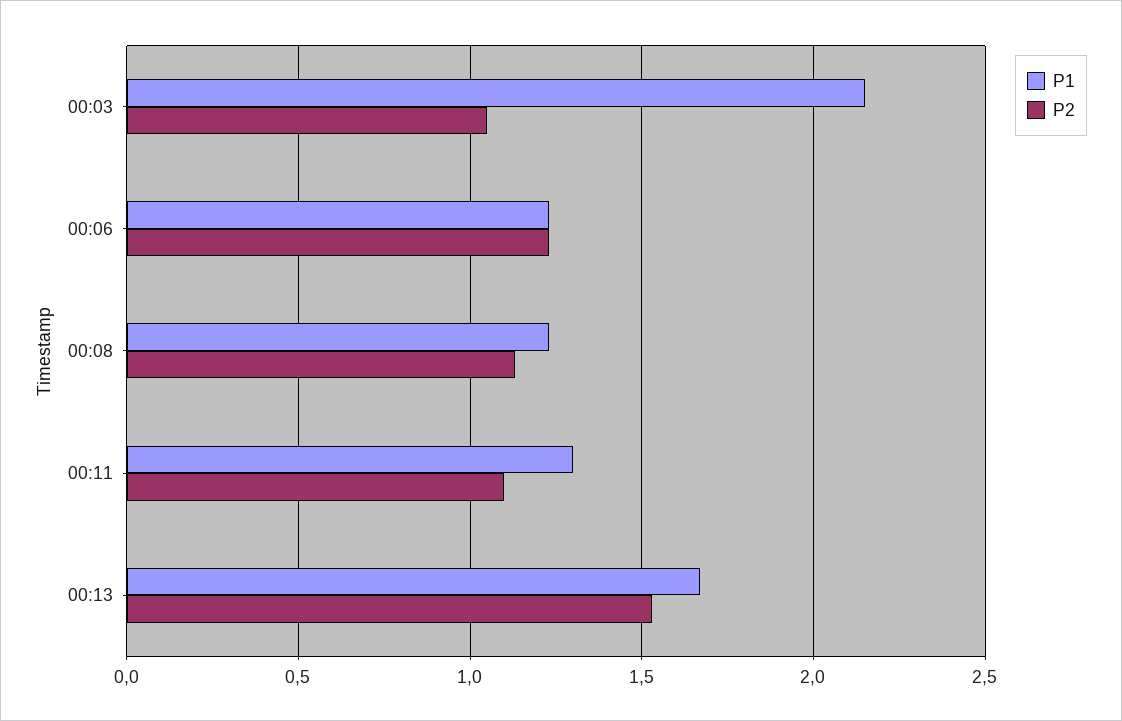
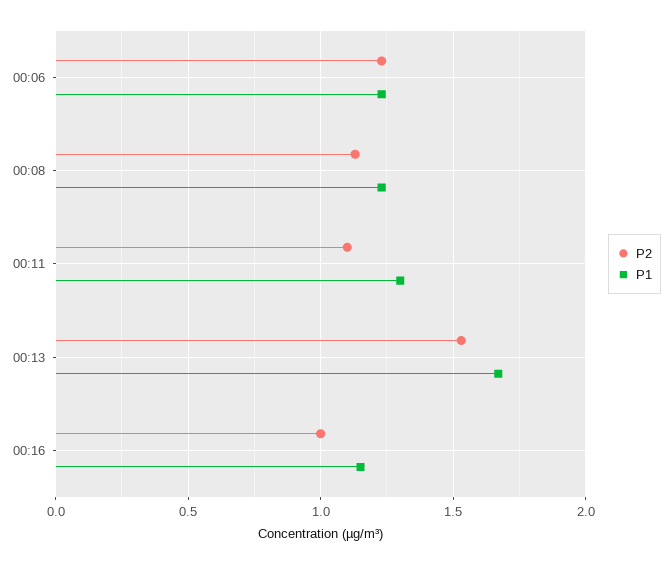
P1, 00:03: 2.15 -> none
P2, 00:03: 1.05 -> none
P2, 00:16: none -> 1
P1, 00:16: none -> 1.15

